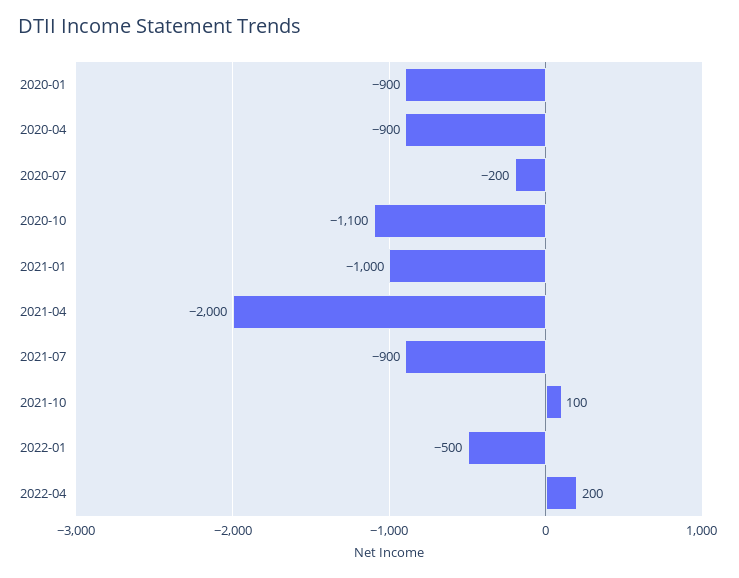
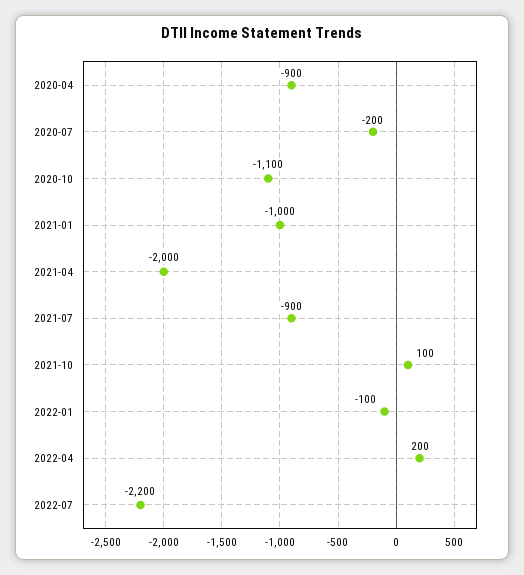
2020-01: -900 -> none
2022-01: -500 -> -100
2022-07: none -> -2200

